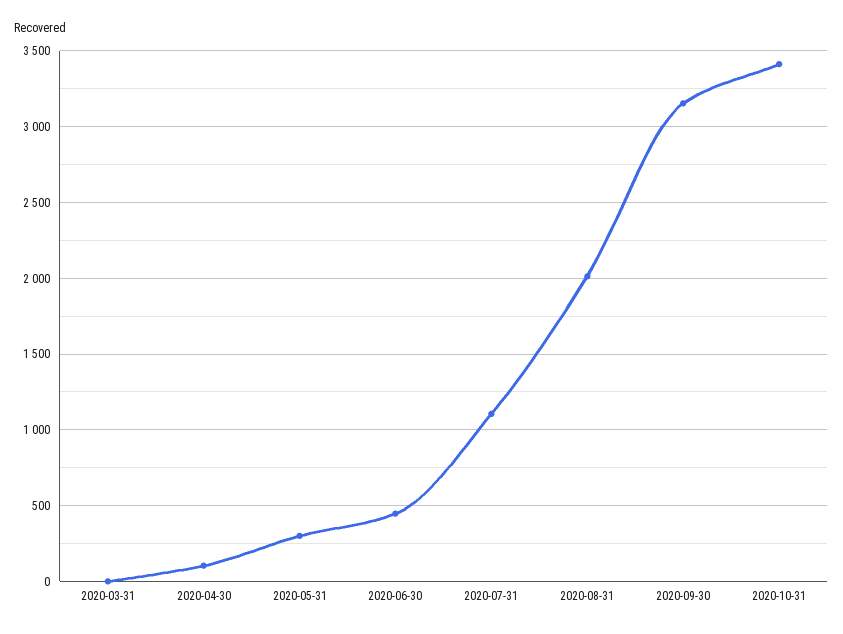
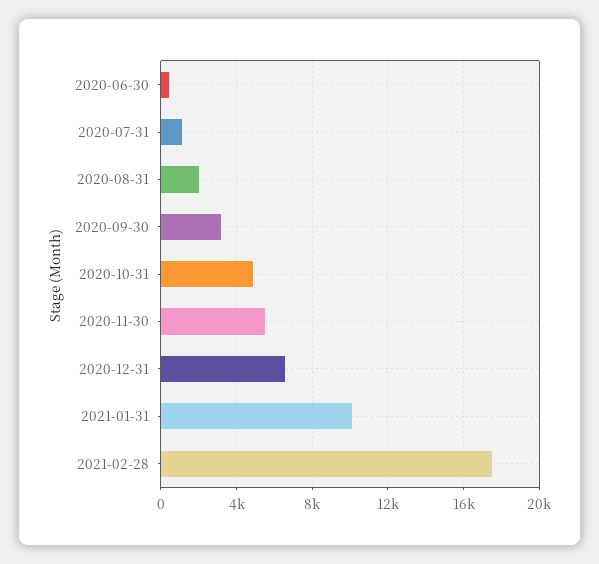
2020-03-31: 0 -> none
2020-04-30: 100 -> none
2020-05-31: 300 -> none
2020-10-31: 3400 -> 5000
2020-11-30: none -> 5500
2020-12-31: none -> 6500
2021-01-31: none -> 10000
2021-02-28: none -> 17500

